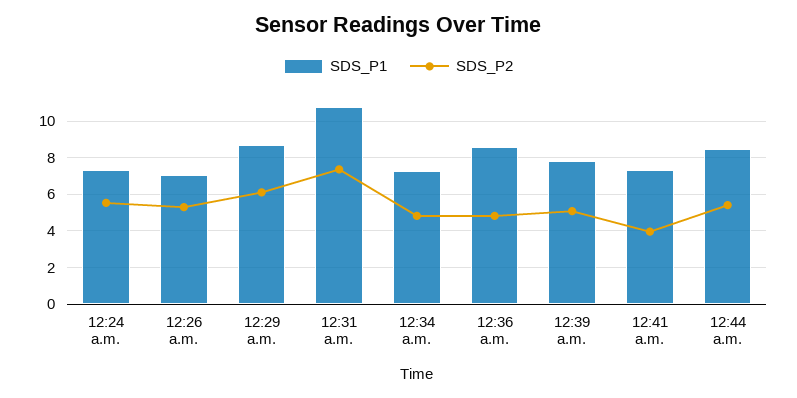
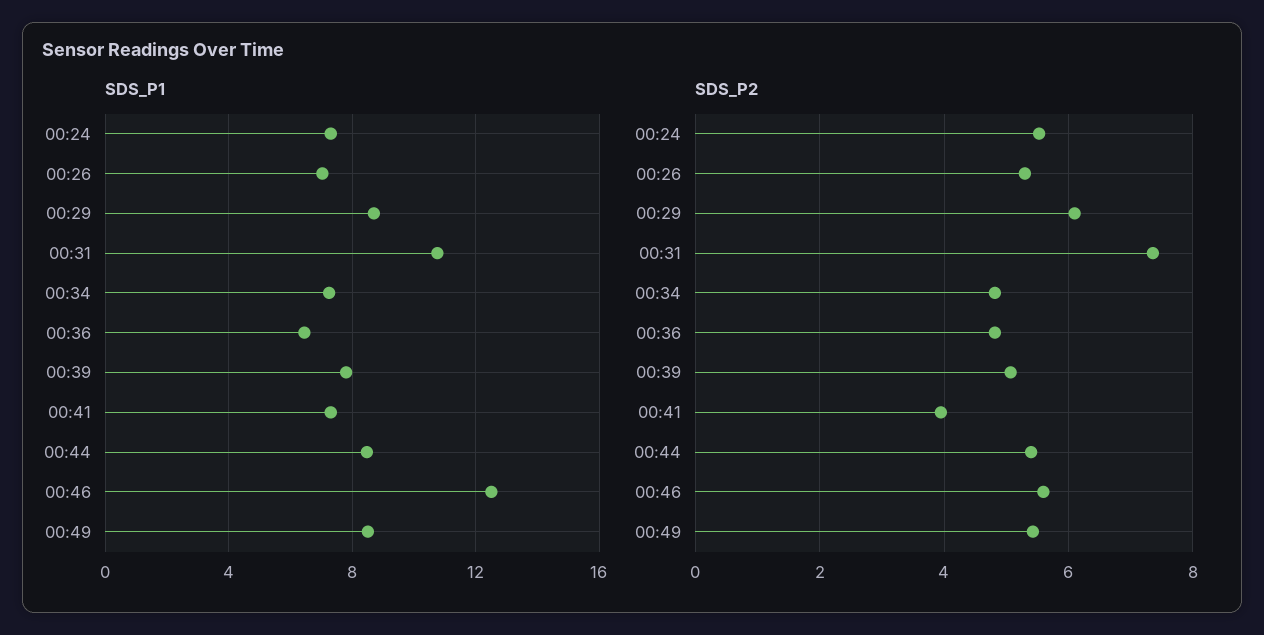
SDS_P1, 12:36 a.m.: 8.5 -> 6.5
SDS_P1, 00:46: none -> 12.5
SDS_P1, 00:49: none -> 8.5
SDS_P2, 00:46: none -> 5.6
SDS_P2, 00:49: none -> 5.4

